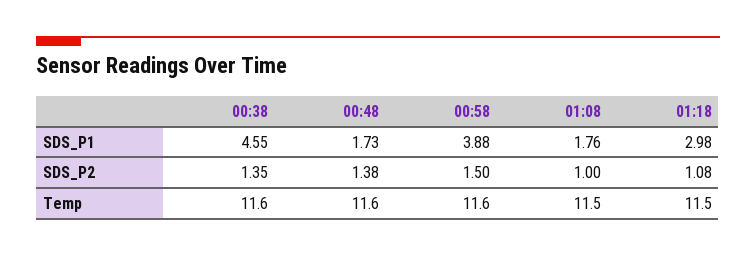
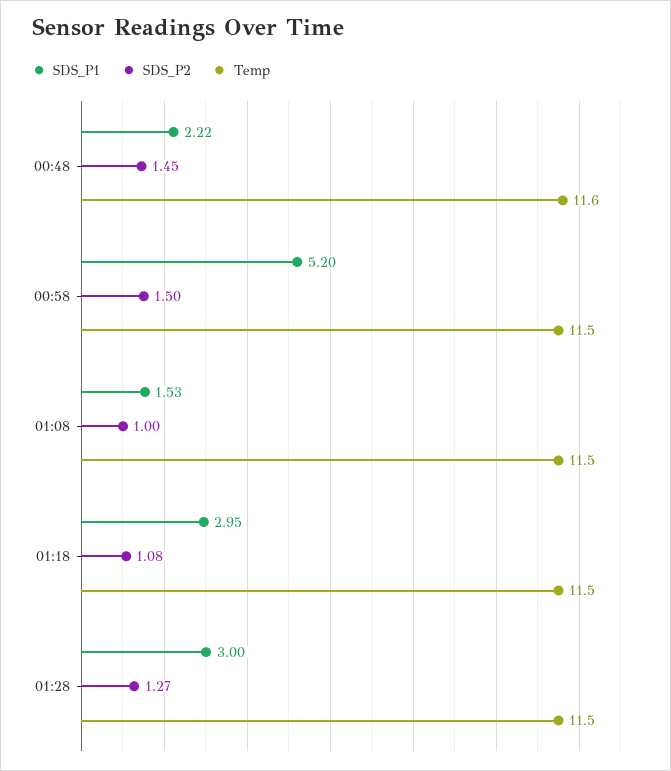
SDS_P1, 00:38: 4.55 -> none
SDS_P1, 00:48: 1.73 -> 2.22
SDS_P1, 00:58: 3.88 -> 5.2
SDS_P1, 01:08: 1.76 -> 1.53
SDS_P1, 01:18: 2.98 -> 2.95
SDS_P2, 00:38: 1.35 -> none
SDS_P2, 00:48: 1.38 -> 1.45
Temp, 00:38: 11.6 -> none
Temp, 00:58: 11.6 -> 11.5
SDS_P1, 01:28: none -> 3
SDS_P2, 01:28: none -> 1.27
Temp, 01:28: none -> 11.5

